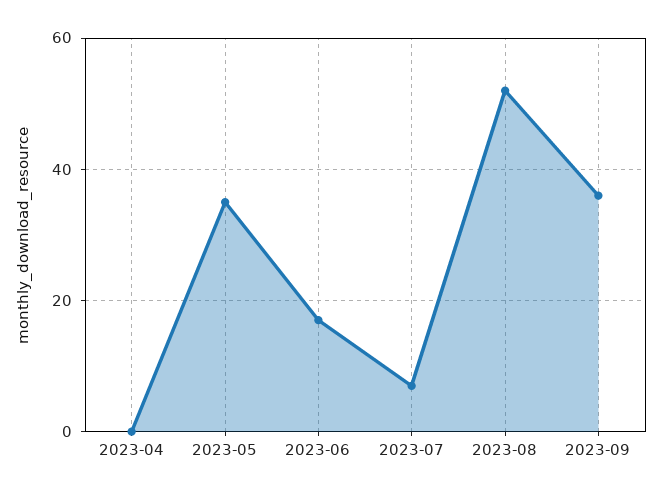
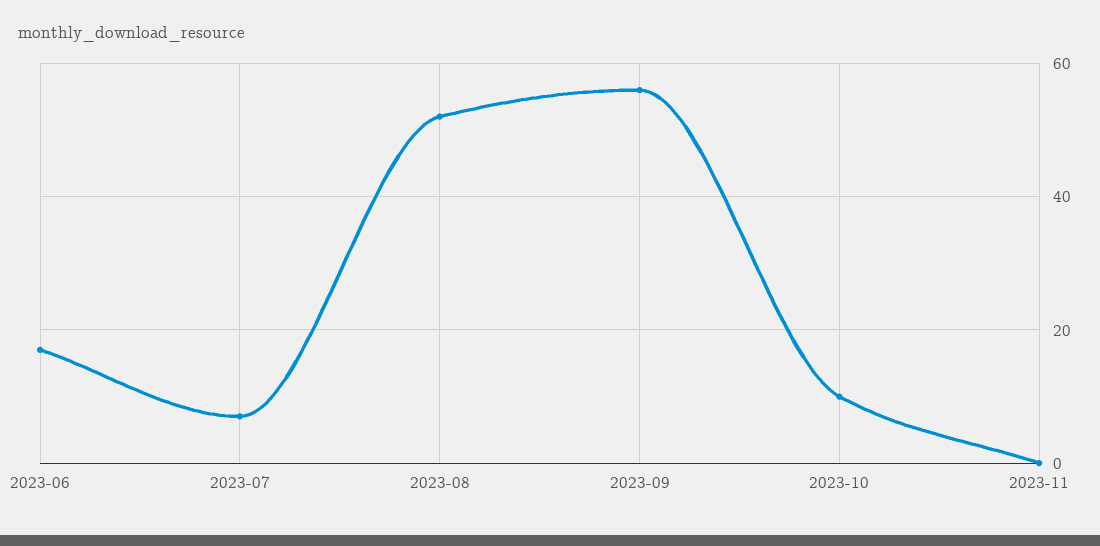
2023-04: 0 -> none
2023-05: 35 -> none
2023-09: 35 -> 55
2023-10: none -> 10
2023-11: none -> 0

